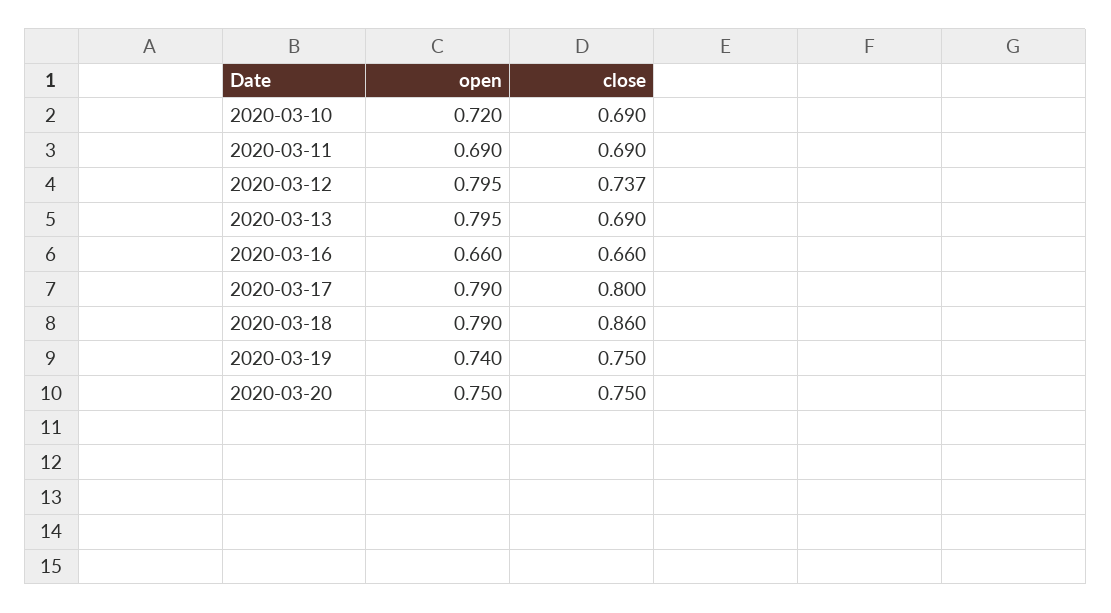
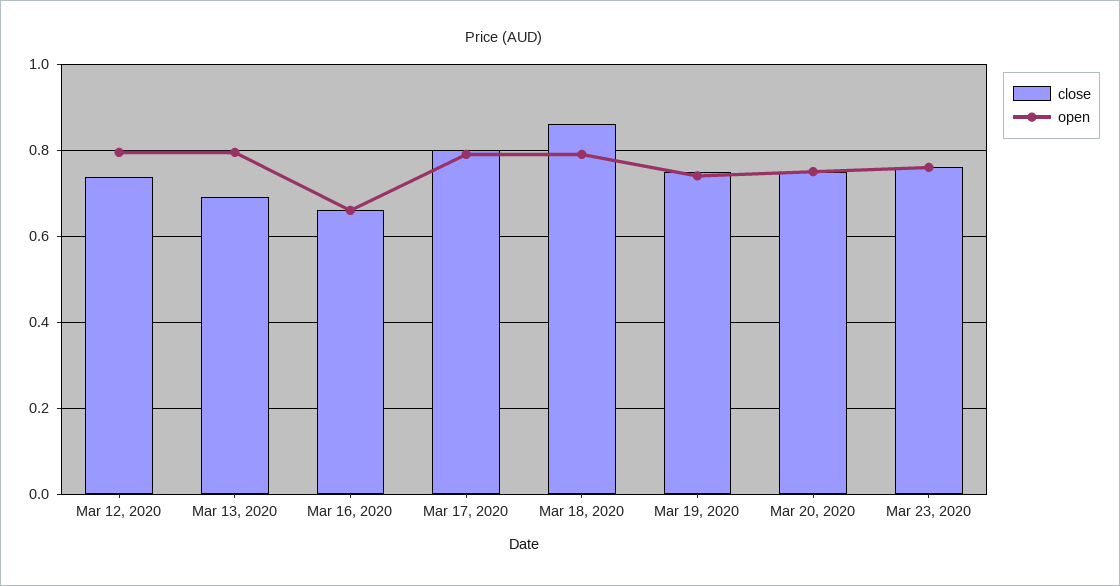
open, 2020-03-10: 0.72 -> none
close, 2020-03-10: 0.69 -> none
open, 2020-03-11: 0.69 -> none
close, 2020-03-11: 0.69 -> none
close, Mar 23, 2020: none -> 0.76
open, Mar 23, 2020: none -> 0.76

